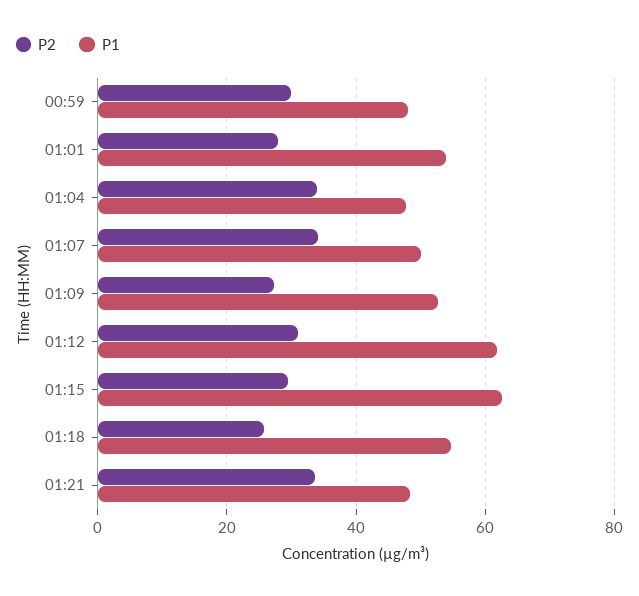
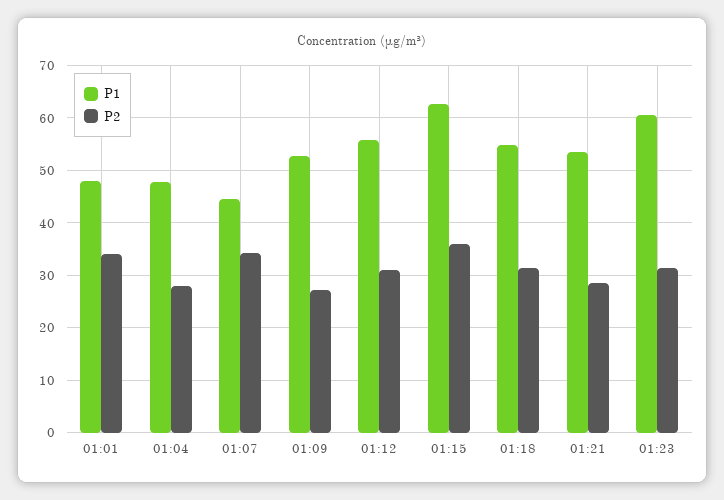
P2, 00:59: 30 -> none
P1, 00:59: 48 -> none
P2, 01:01: 28 -> 34
P1, 01:01: 54 -> 48
P2, 01:04: 34 -> 28
P1, 01:07: 50 -> 44
P1, 01:12: 62 -> 56
P2, 01:15: 30 -> 36
P2, 01:18: 26 -> 32
P2, 01:21: 34 -> 28
P1, 01:21: 48 -> 54
P1, 01:23: none -> 60
P2, 01:23: none -> 32

